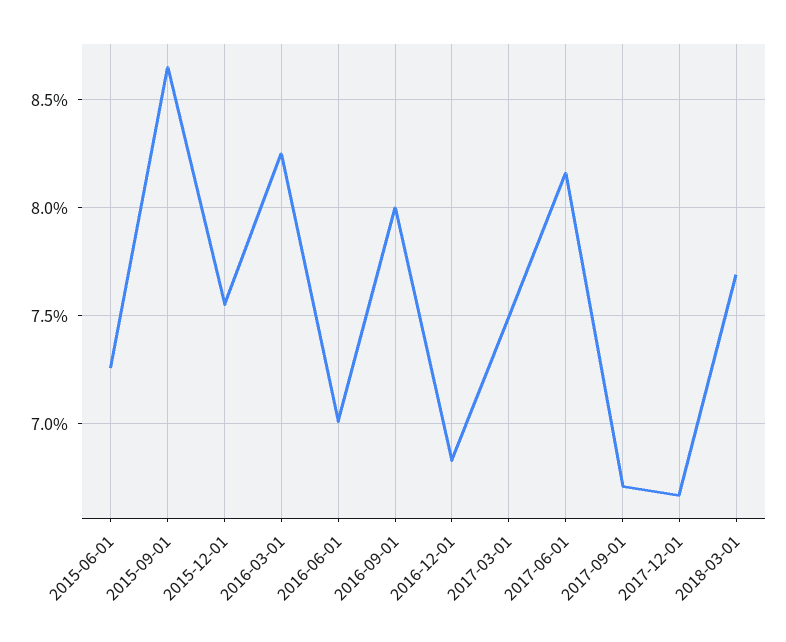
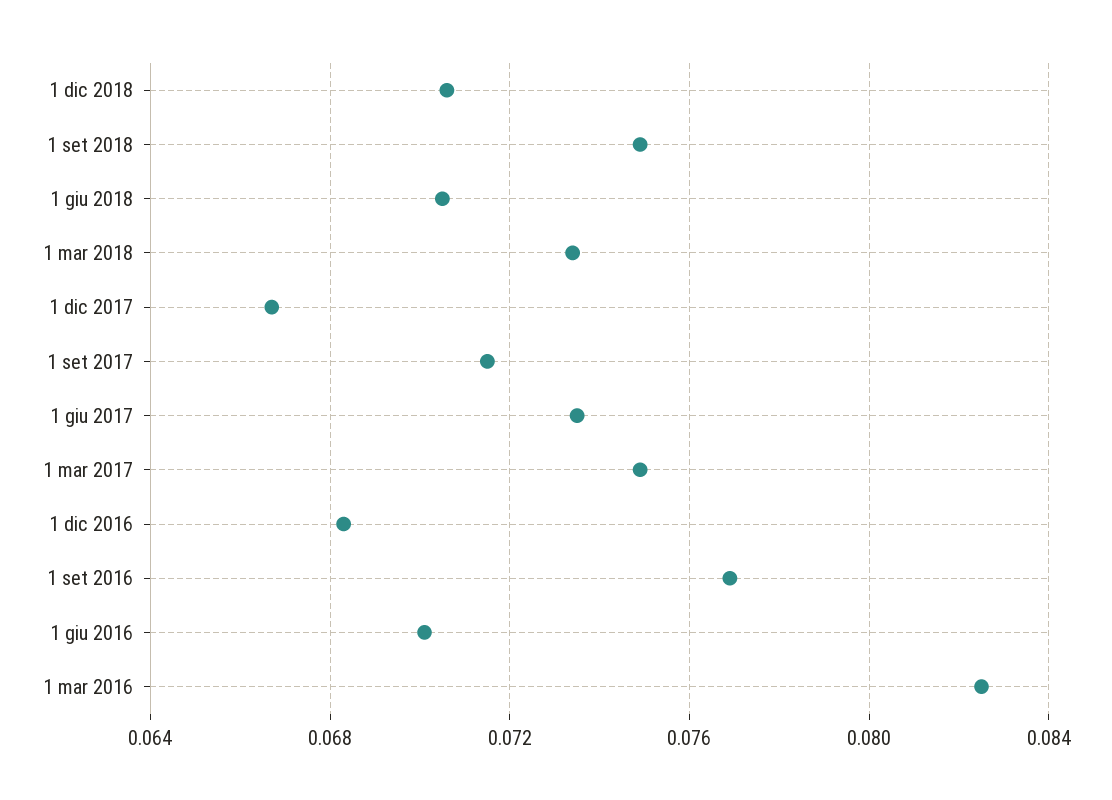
2015-06-01: 0.0725 -> none
2015-09-01: 0.0865 -> none
2015-12-01: 0.0755 -> none
2016-09-01: 0.08 -> 0.077
2017-06-01: 0.0815 -> 0.0735
2017-09-01: 0.067 -> 0.0715
2018-03-01: 0.077 -> 0.0735
1 dic 2018: none -> 0.0705
1 set 2018: none -> 0.075
1 giu 2018: none -> 0.0705

